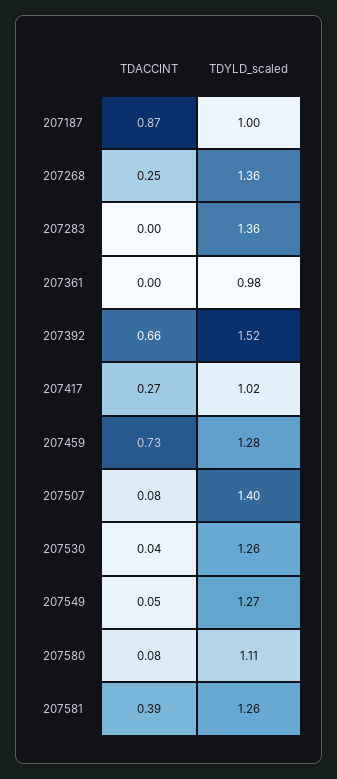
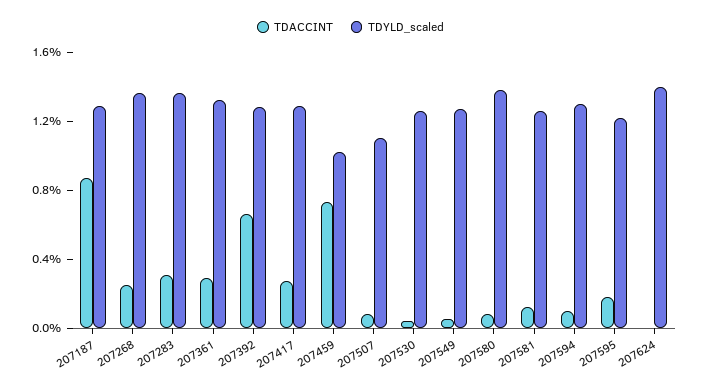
TDYLD_scaled, 207187: 1 -> 1.3
TDACCINT, 207283: 0 -> 0.3
TDACCINT, 207361: 0 -> 0.3
TDYLD_scaled, 207361: 0.98 -> 1.3
TDYLD_scaled, 207392: 1.52 -> 1.3
TDYLD_scaled, 207417: 1.02 -> 1.3
TDYLD_scaled, 207459: 1.28 -> 1
TDYLD_scaled, 207507: 1.4 -> 1.1
TDYLD_scaled, 207580: 1.11 -> 1.4
TDACCINT, 207581: 0.39 -> 0.1
TDACCINT, 207594: none -> 0.1
TDYLD_scaled, 207594: none -> 1.3
TDACCINT, 207595: none -> 0.2
TDYLD_scaled, 207595: none -> 1.2
TDACCINT, 207624: none -> 0
TDYLD_scaled, 207624: none -> 1.4

